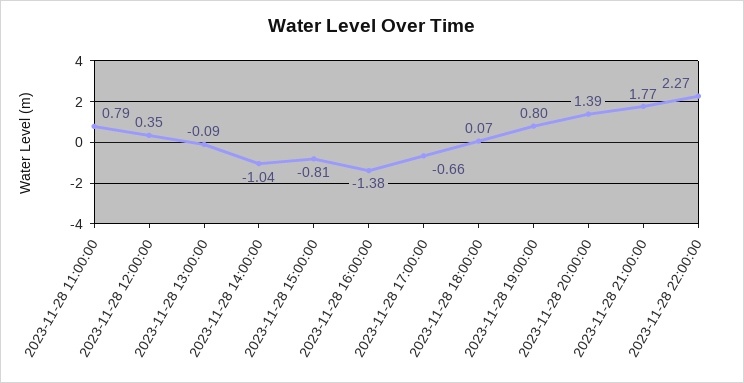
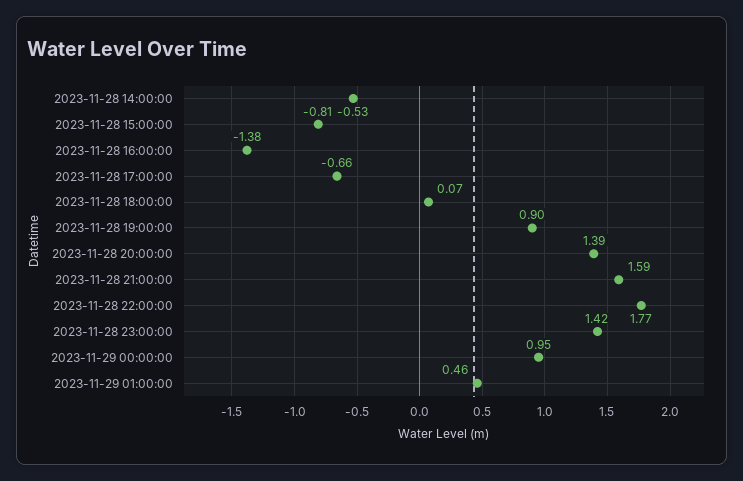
2023-11-28 11:00:00: 0.79 -> none
2023-11-28 12:00:00: 0.35 -> none
2023-11-28 13:00:00: -0.09 -> none
2023-11-28 14:00:00: -1.04 -> -0.53
2023-11-28 19:00:00: 0.8 -> 0.9
2023-11-28 21:00:00: 1.77 -> 1.59
2023-11-28 22:00:00: 2.27 -> 1.77
2023-11-28 23:00:00: none -> 1.42
2023-11-29 00:00:00: none -> 0.95
2023-11-29 01:00:00: none -> 0.46

